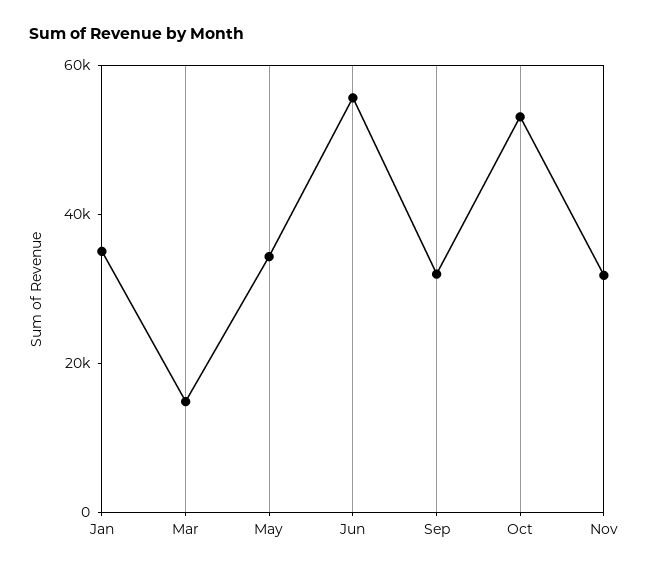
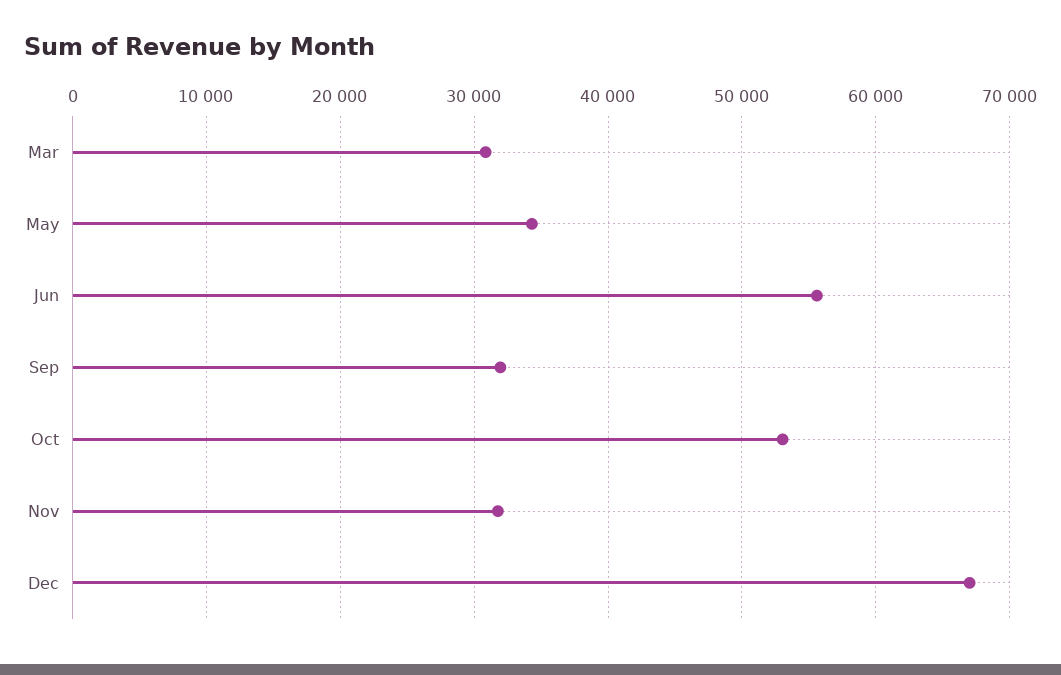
Jan: 35000 -> none
Mar: 15000 -> 31000
Dec: none -> 67000

